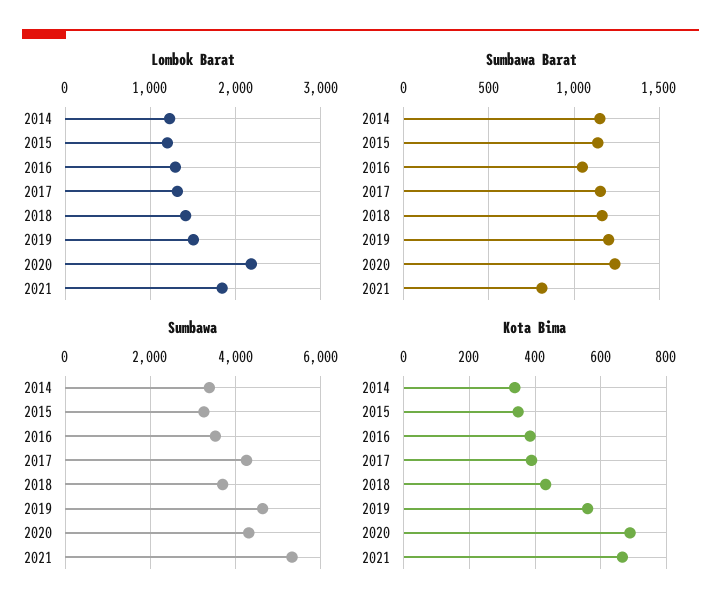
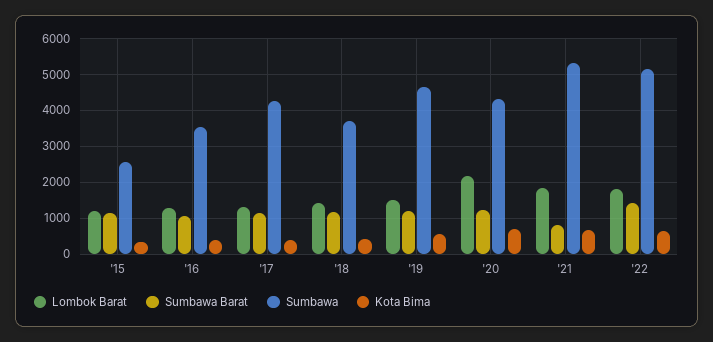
Lombok Barat, 2014: 1200 -> none
Sumbawa Barat, 2014: 1150 -> none
Sumbawa, 2014: 3400 -> none
Sumbawa, 2015: 3200 -> 2600
Kota Bima, 2014: 340 -> none
Lombok Barat, '22: none -> 1800
Sumbawa Barat, '22: none -> 1400
Sumbawa, '22: none -> 5200
Kota Bima, '22: none -> 600

